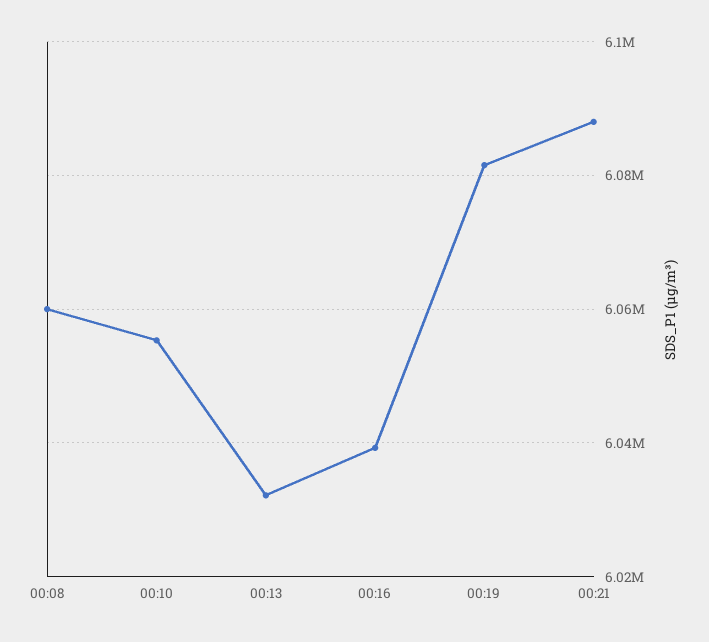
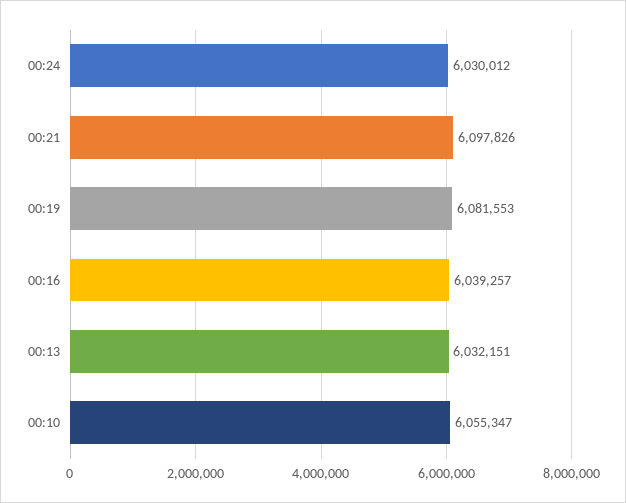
00:08: 6060000 -> none
00:21: 6088000 -> 6097826
00:24: none -> 6030012

